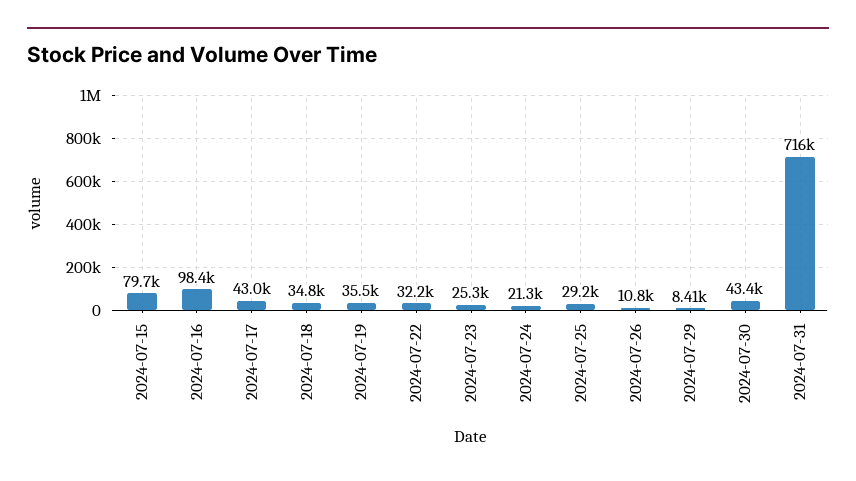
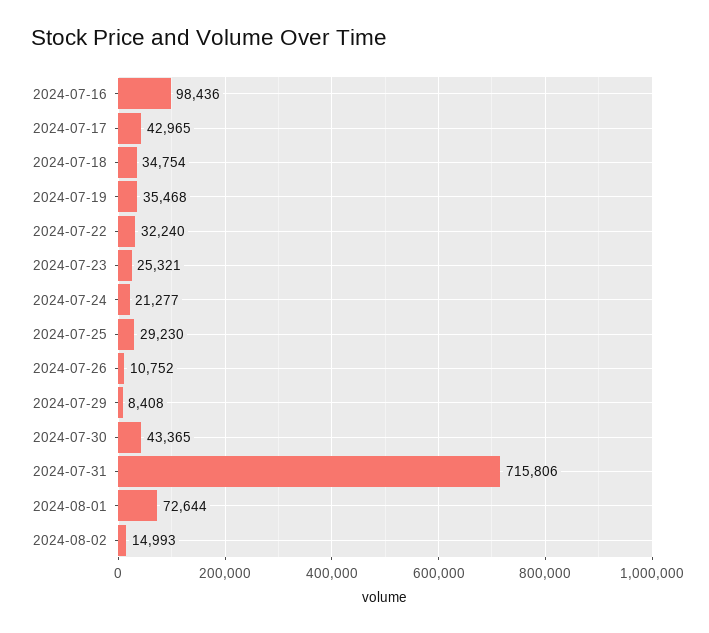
2024-07-15: 79700 -> none
2024-08-01: none -> 72644
2024-08-02: none -> 14993

